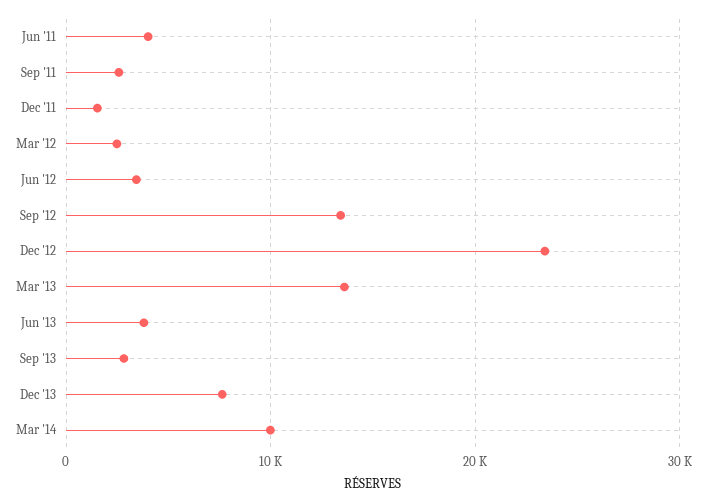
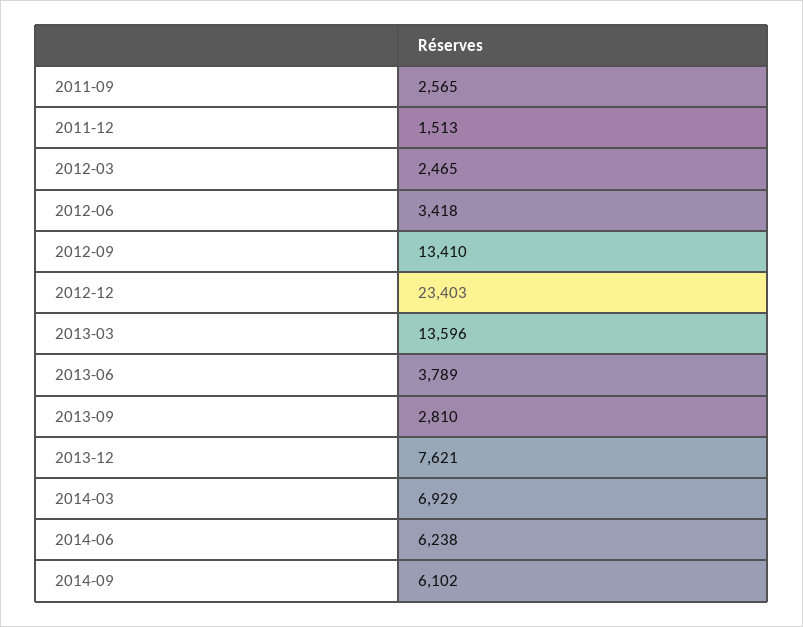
Jun '11: 4000 -> none
Mar '14: 10000 -> 6929
2014-06: none -> 6238
2014-09: none -> 6102

